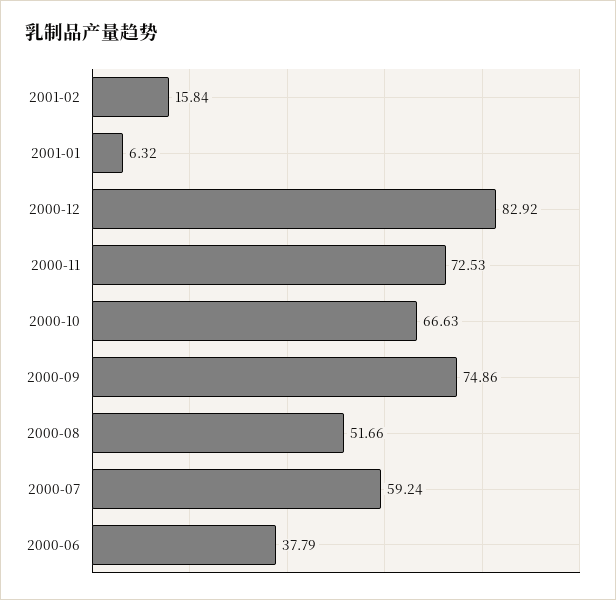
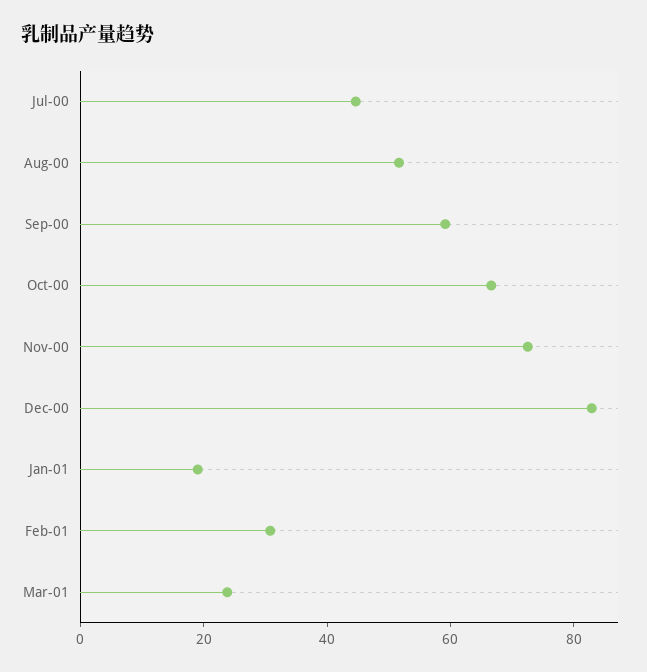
2001-02: 15.84 -> 30
2001-01: 6.32 -> 20
2000-09: 74.86 -> 60
2000-07: 59.24 -> 45
2000-06: 37.79 -> none
Mar-01: none -> 25

